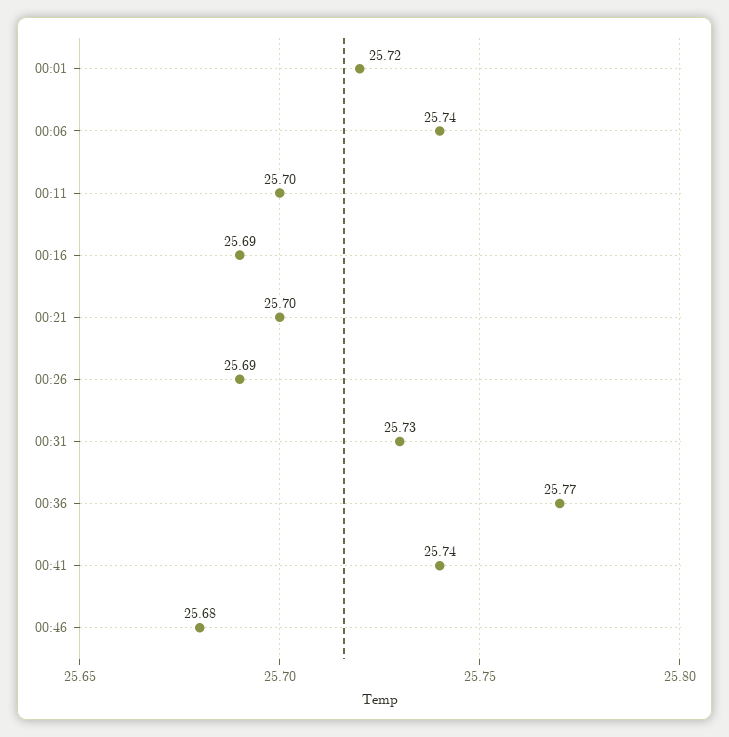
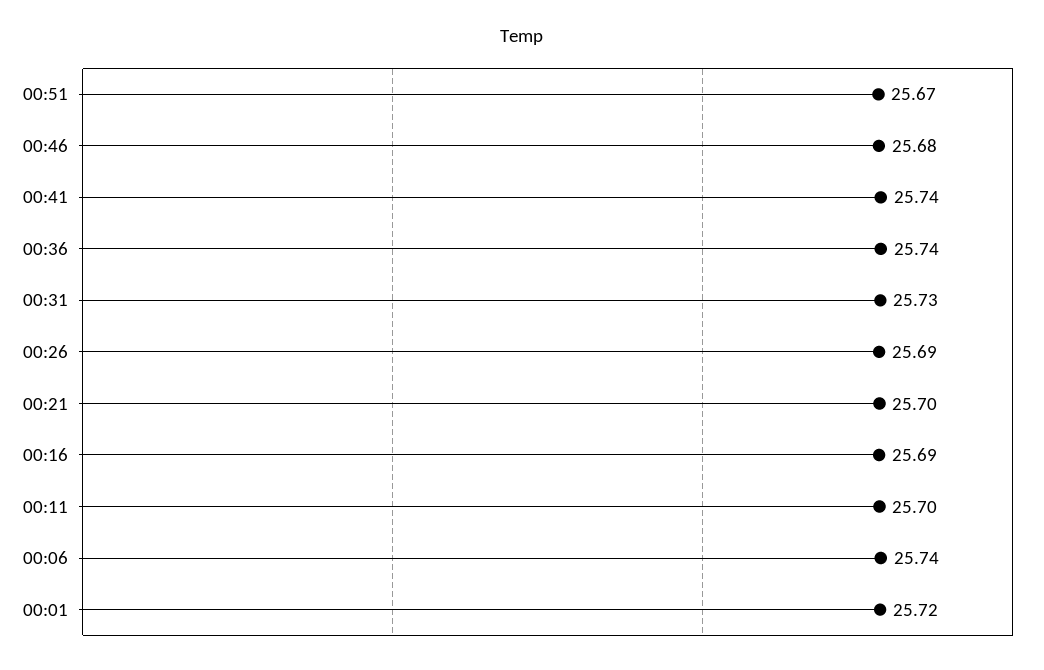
00:36: 25.77 -> 25.74
00:51: none -> 25.67

